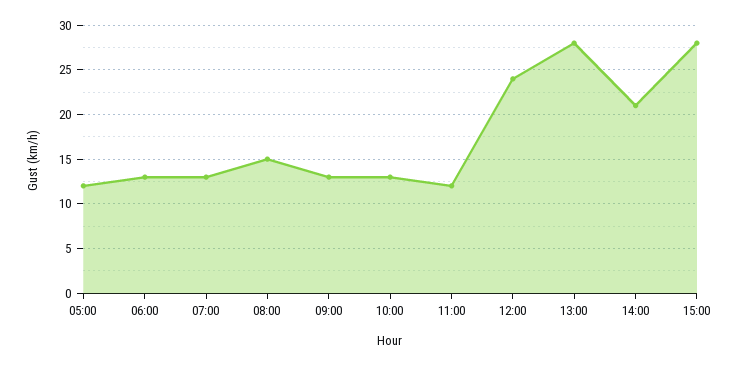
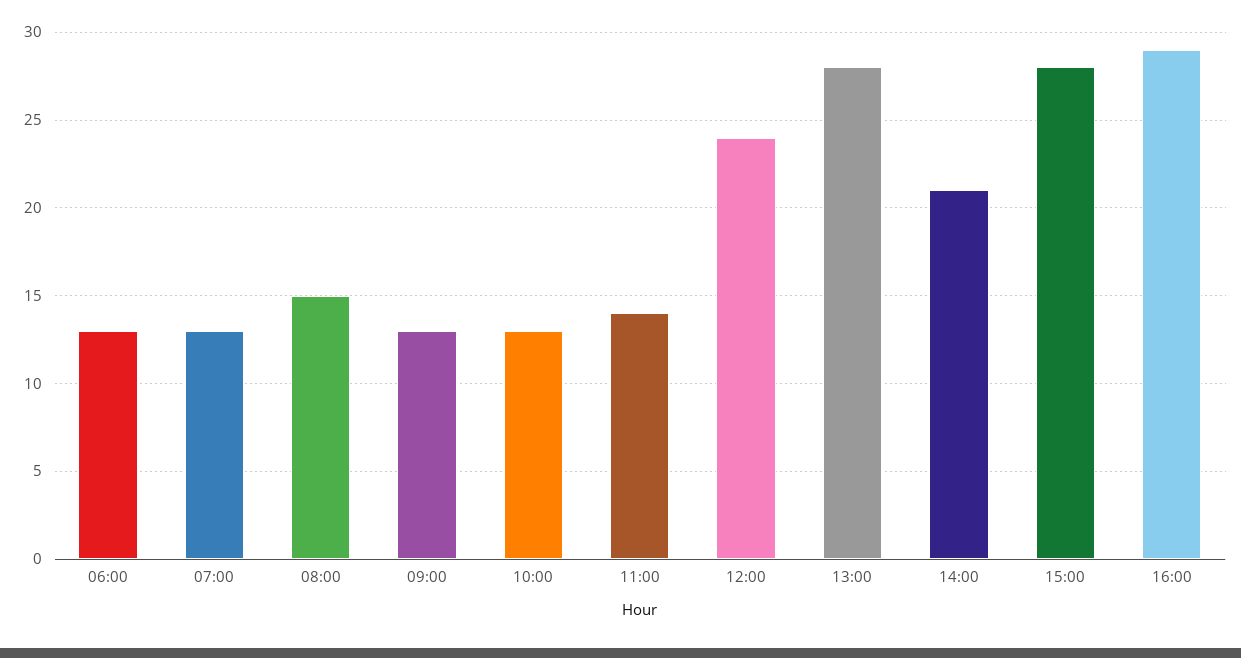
05:00: 12 -> none
11:00: 12 -> 14
16:00: none -> 29

